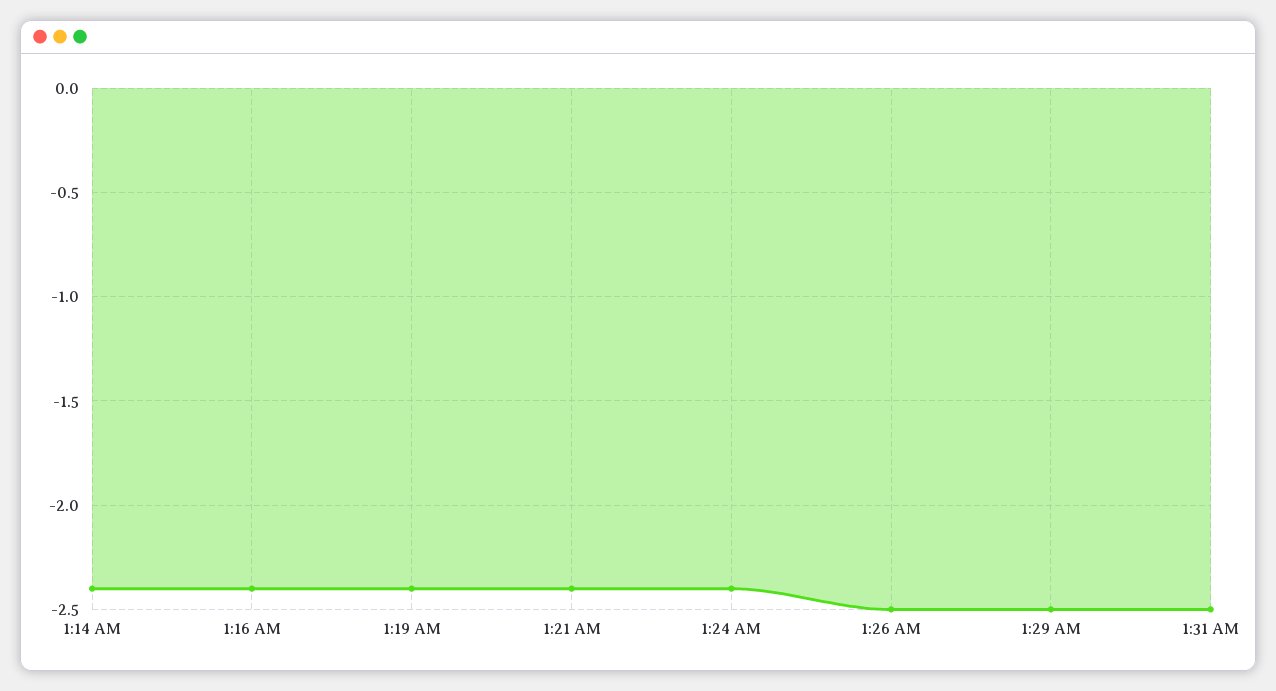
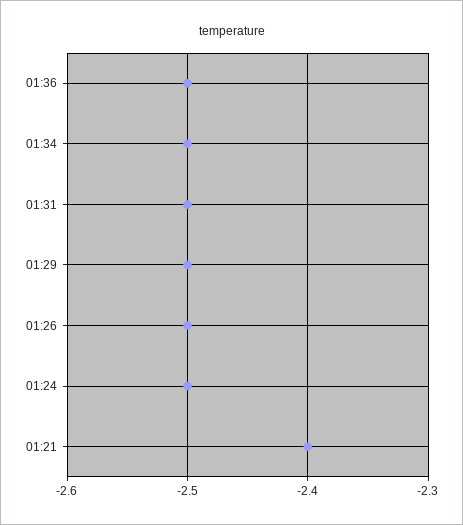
1:14 AM: -2.4 -> none
1:16 AM: -2.4 -> none
1:19 AM: -2.4 -> none
1:24 AM: -2.4 -> -2.5
01:36: none -> -2.5
01:34: none -> -2.5

